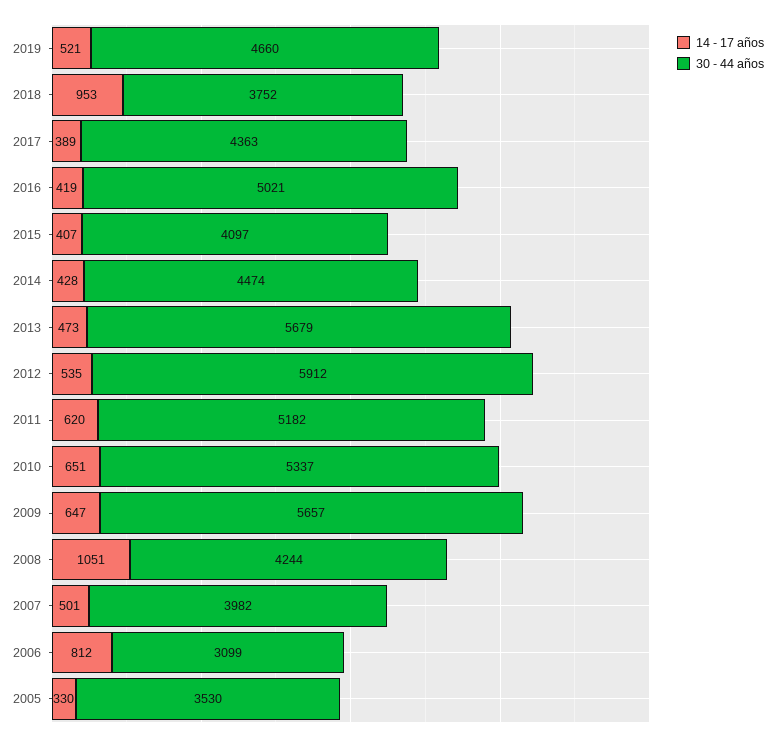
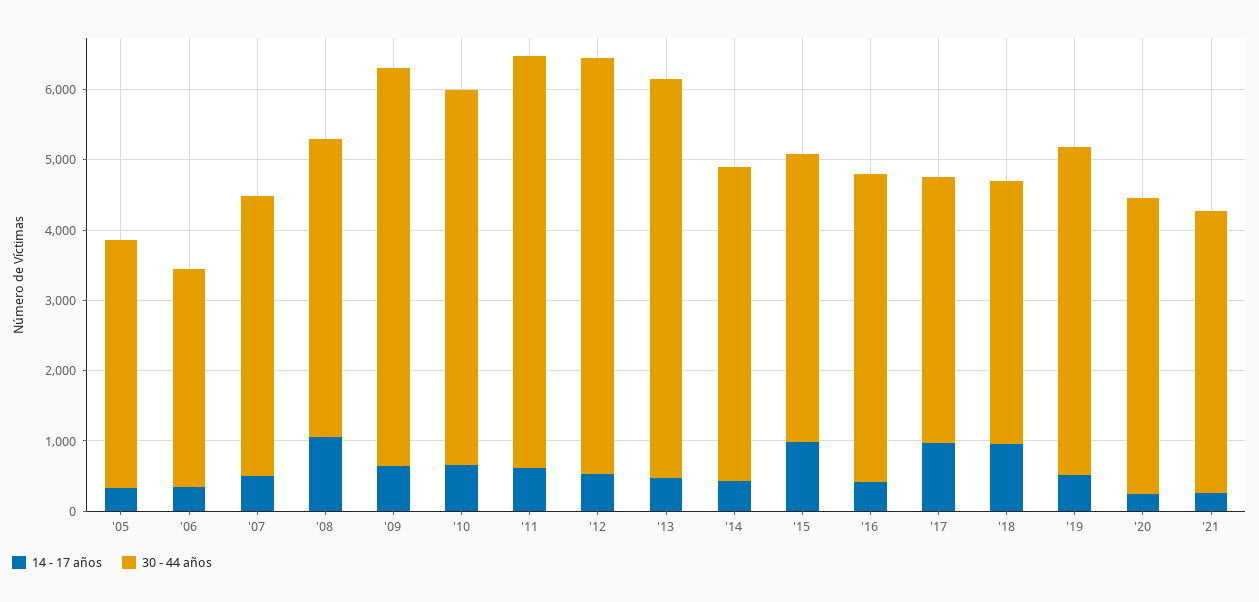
14 - 17 años, 2017: 389 -> 1000
30 - 44 años, 2017: 4363 -> 3800
30 - 44 años, 2016: 5021 -> 4400
14 - 17 años, 2015: 407 -> 1000
30 - 44 años, 2011: 5182 -> 5800
14 - 17 años, 2006: 812 -> 400
14 - 17 años, '20: none -> 200
30 - 44 años, '20: none -> 4200
14 - 17 años, '21: none -> 200
30 - 44 años, '21: none -> 4000

